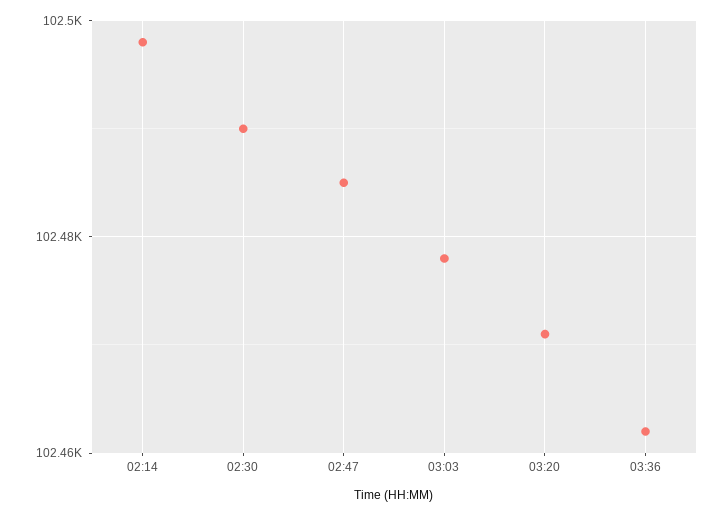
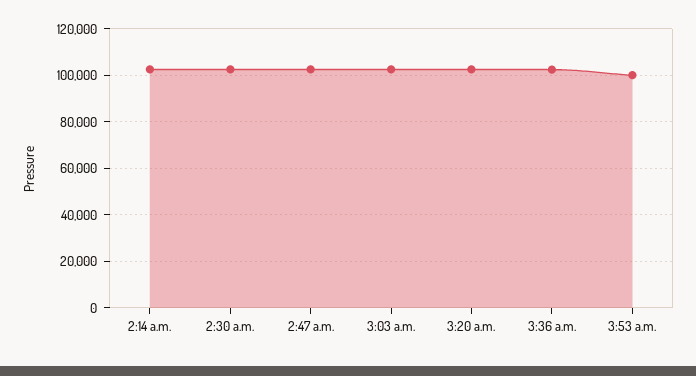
3:53 a.m.: none -> 100000

